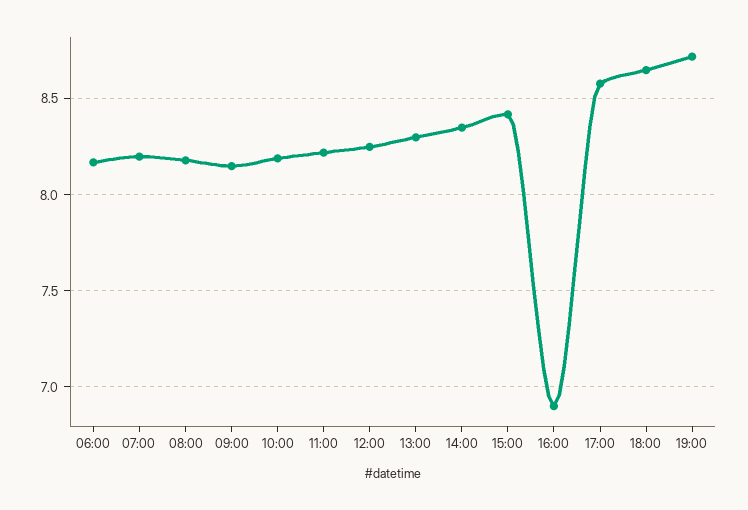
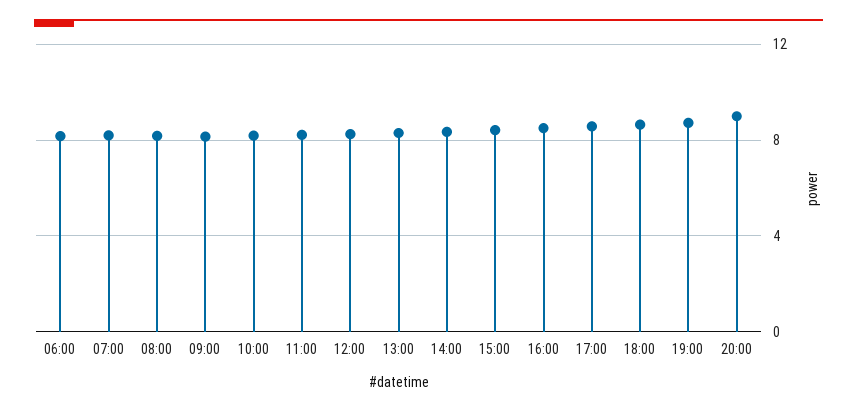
16:00: 6.9 -> 8.5
20:00: none -> 9

